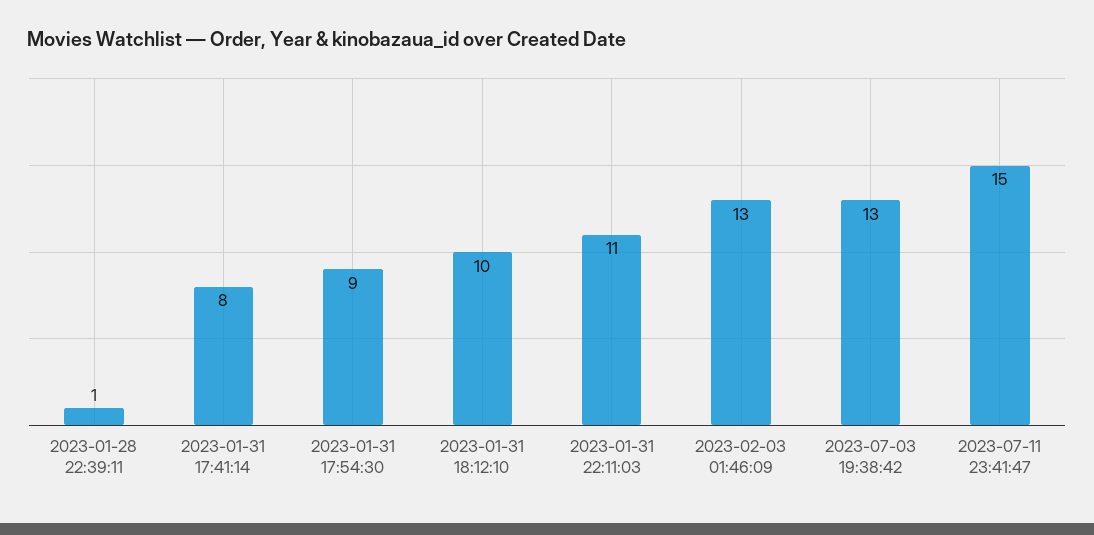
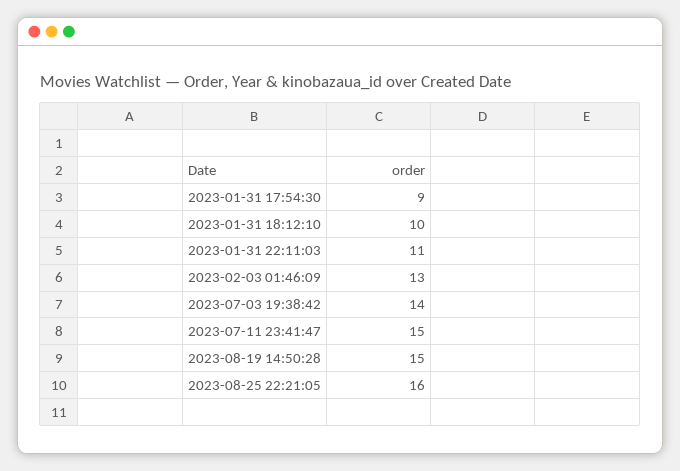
2023-01-28 22:39:11: 1 -> none
2023-01-31 17:41:14: 8 -> none
2023-07-03 19:38:42: 13 -> 14
2023-08-19 14:50:28: none -> 15
2023-08-25 22:21:05: none -> 16

